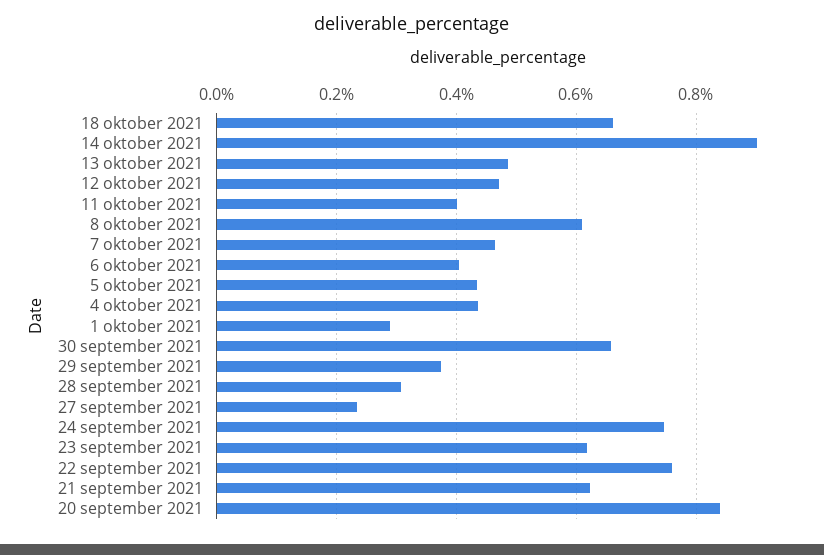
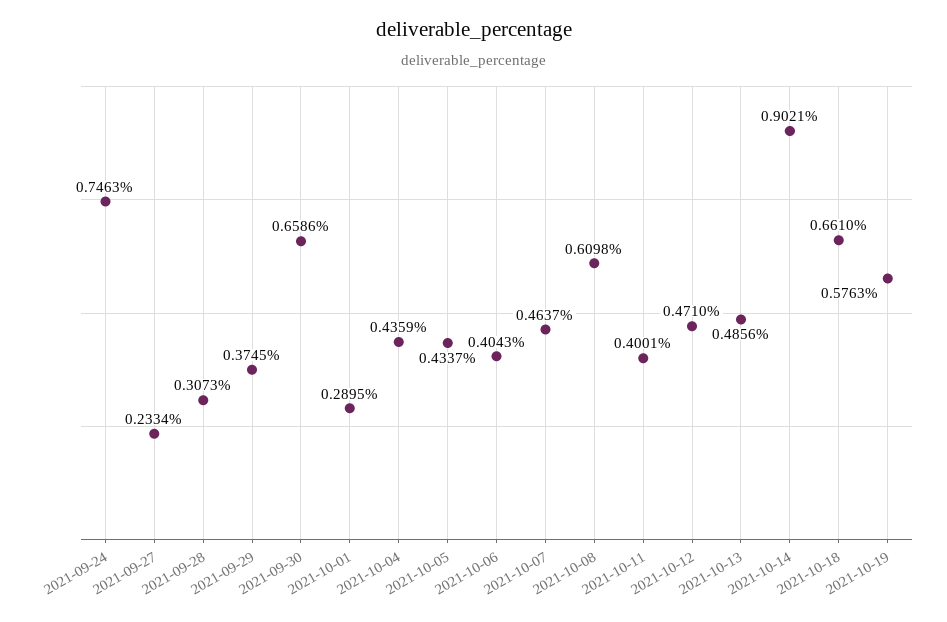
23 september 2021: 0.62 -> none
22 september 2021: 0.76 -> none
21 september 2021: 0.62 -> none
20 september 2021: 0.84 -> none
2021-10-19: none -> 0.5763

